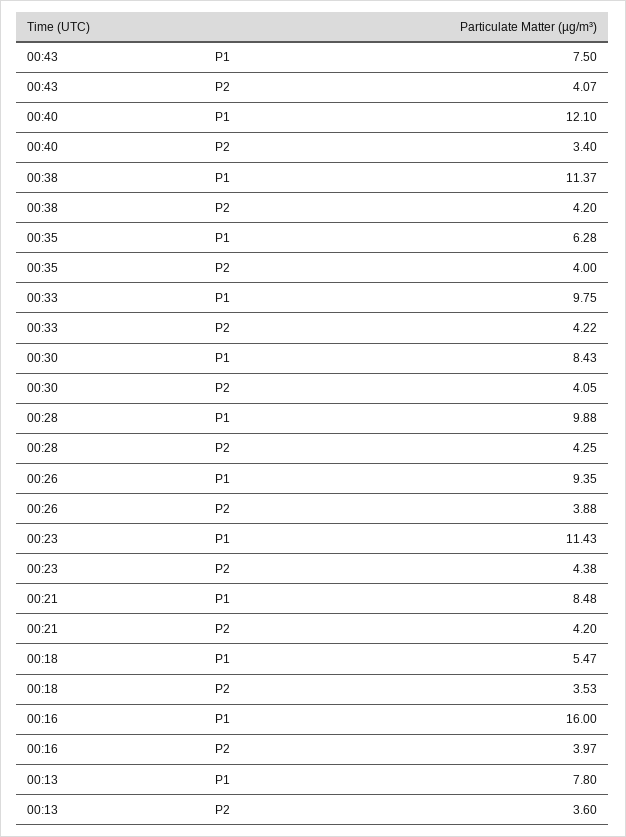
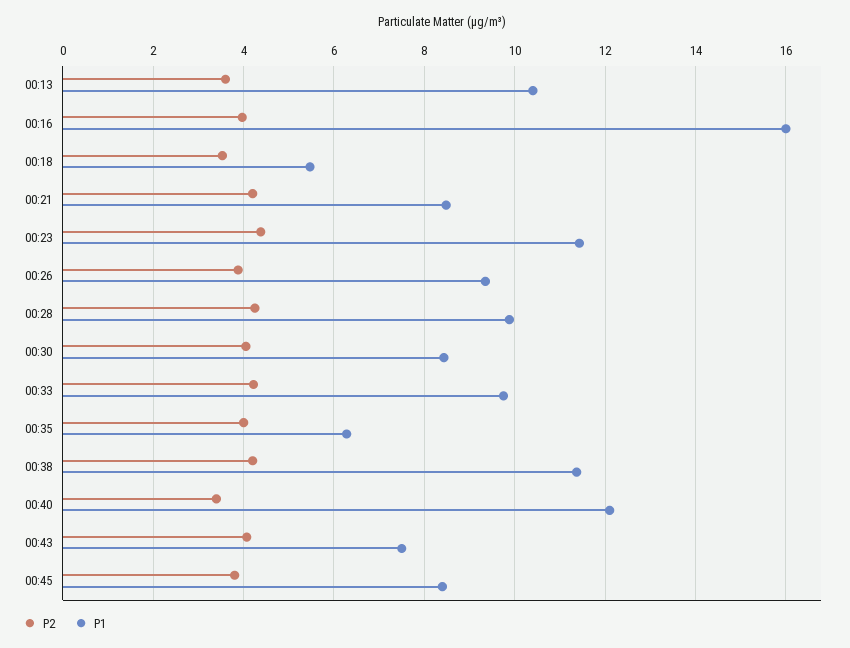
P1, 00:13: 7.8 -> 10.4
P2, 00:45: none -> 3.8
P1, 00:45: none -> 8.4

